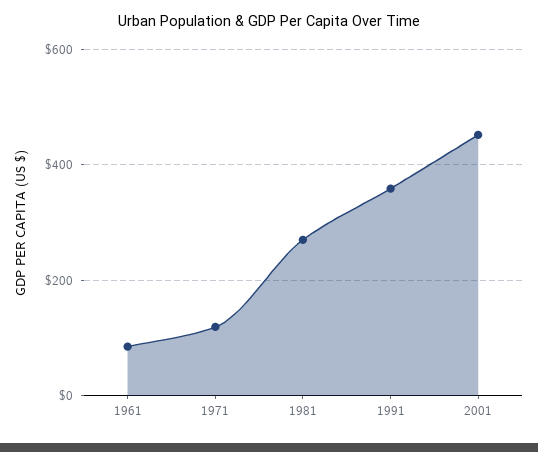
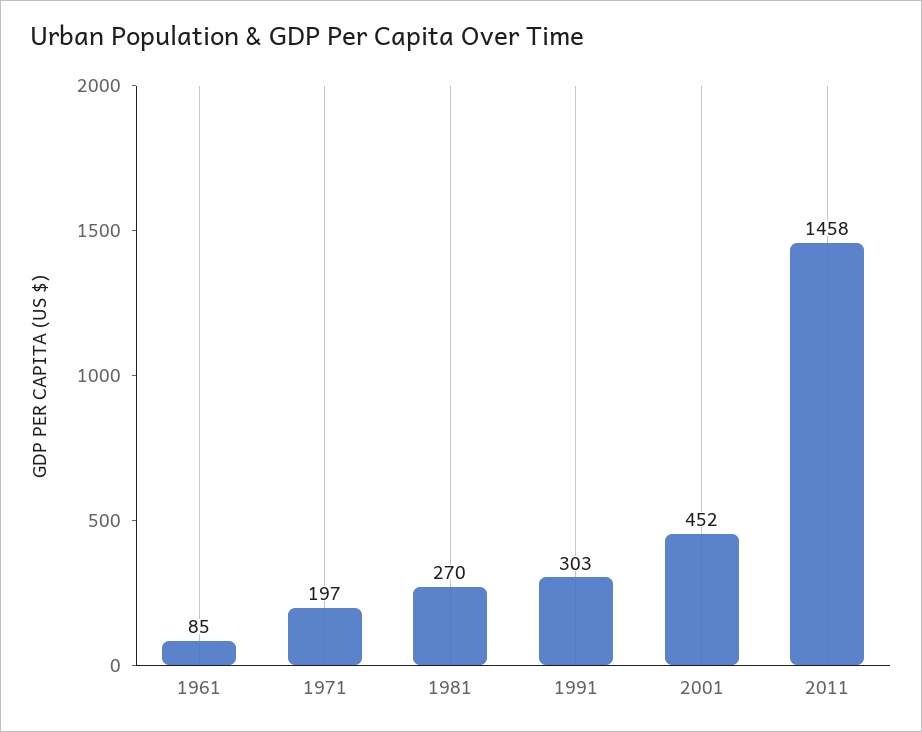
1971: 120 -> 197
1991: 360 -> 303
2011: none -> 1458

